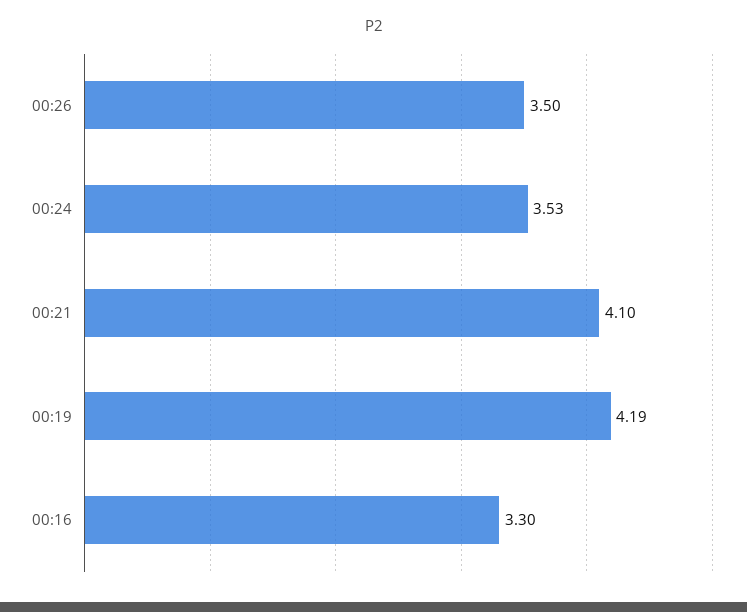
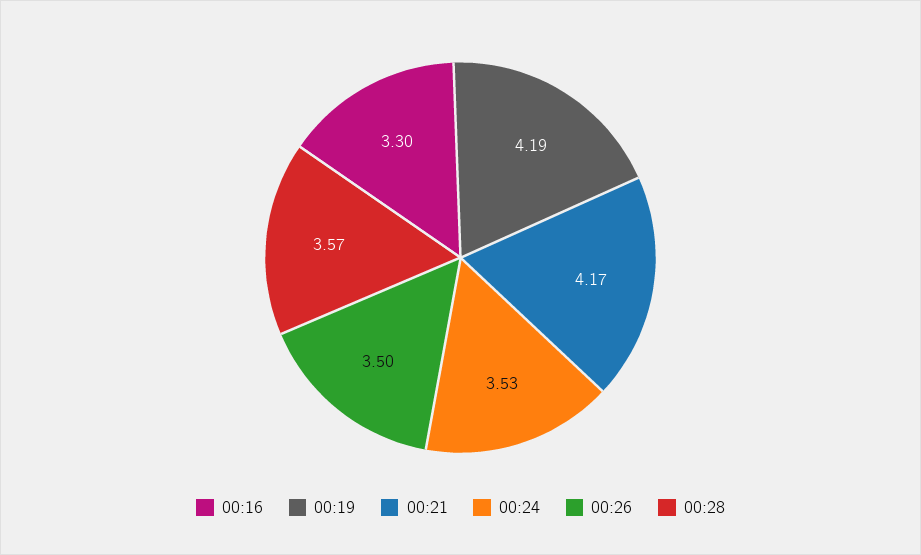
00:21: 4.1 -> 4.17
00:28: none -> 3.57

